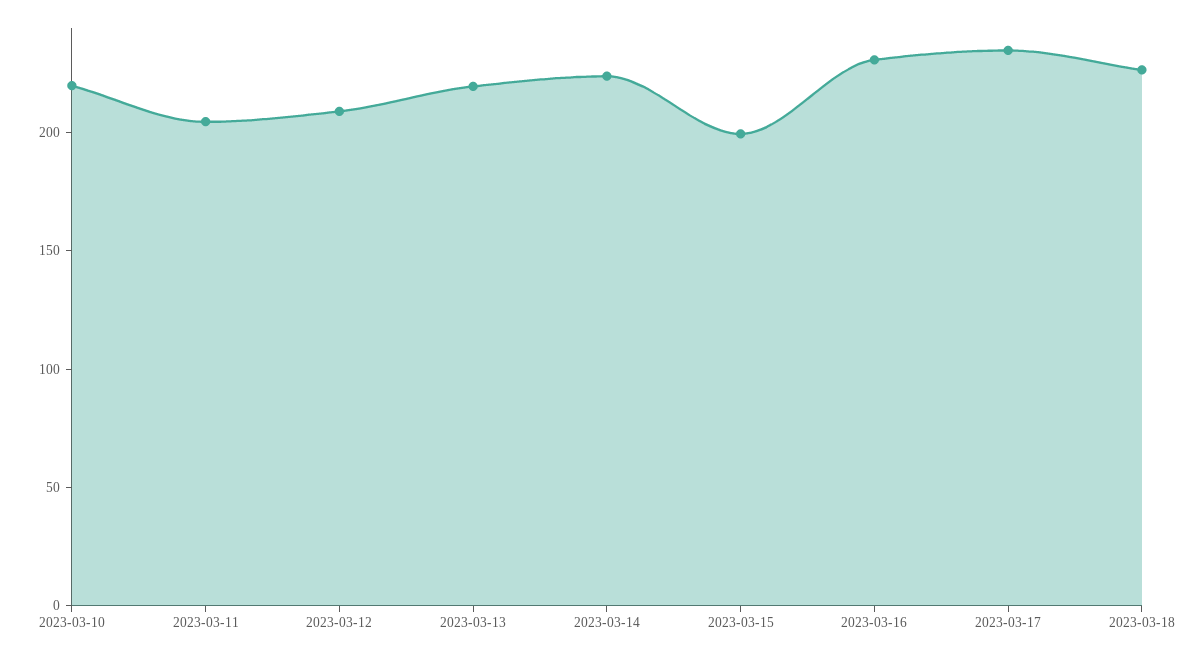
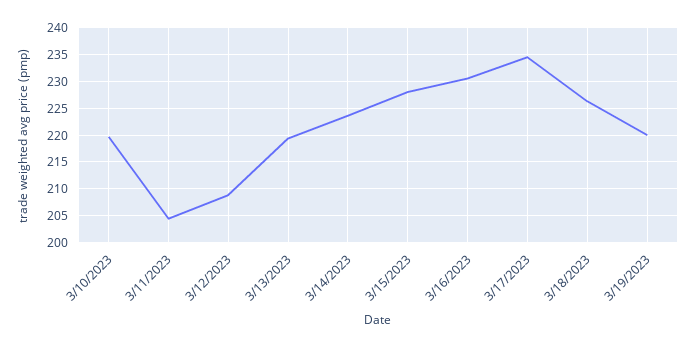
2023-03-15: 200 -> 227.5
3/19/2023: none -> 220

